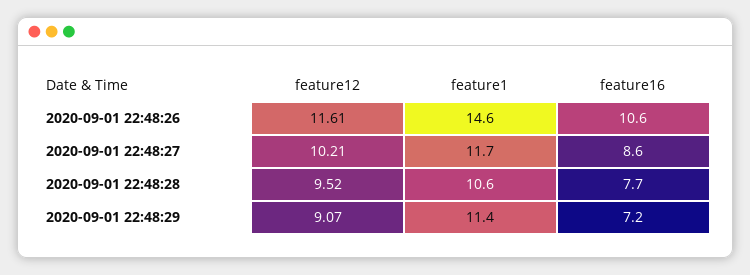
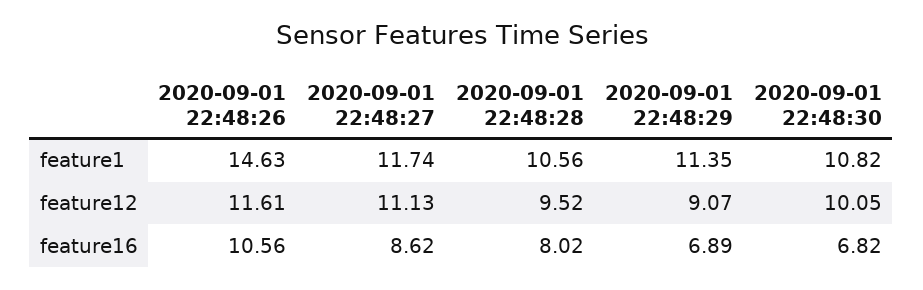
feature12, 2020-09-01 22:48:27: 10.21 -> 11.13
feature16, 2020-09-01 22:48:28: 7.7 -> 8.02
feature16, 2020-09-01 22:48:29: 7.2 -> 6.89
feature1, 2020-09-01 22:48:30: none -> 10.82
feature12, 2020-09-01 22:48:30: none -> 10.05
feature16, 2020-09-01 22:48:30: none -> 6.82

